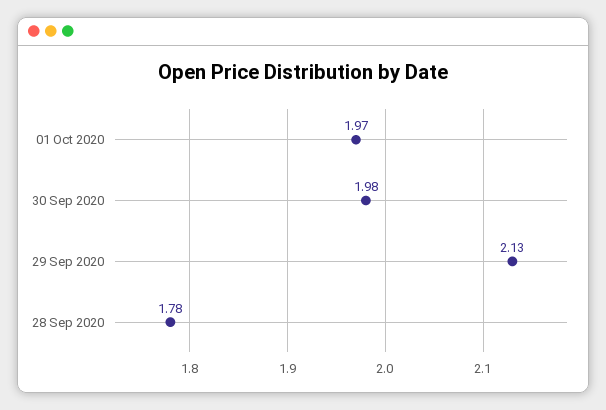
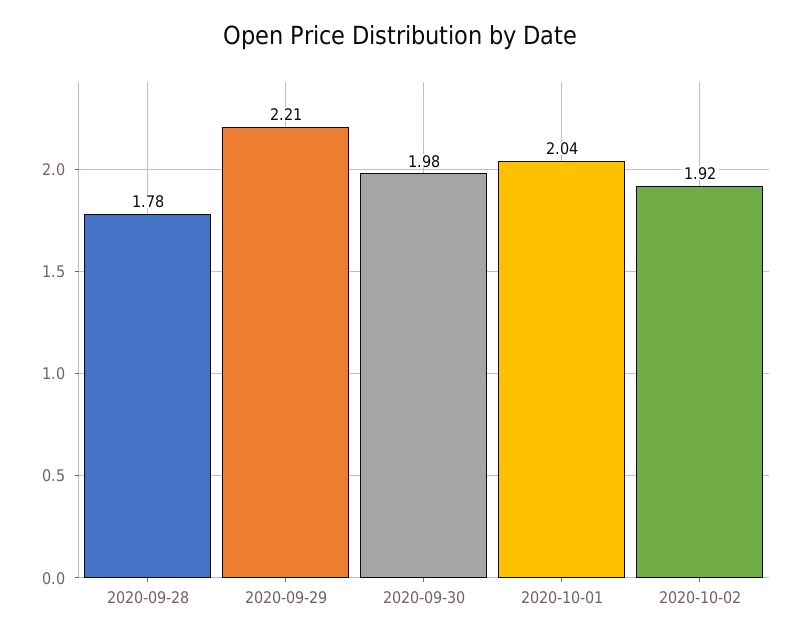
01 Oct 2020: 1.97 -> 2.04
29 Sep 2020: 2.13 -> 2.21
2020-10-02: none -> 1.92

